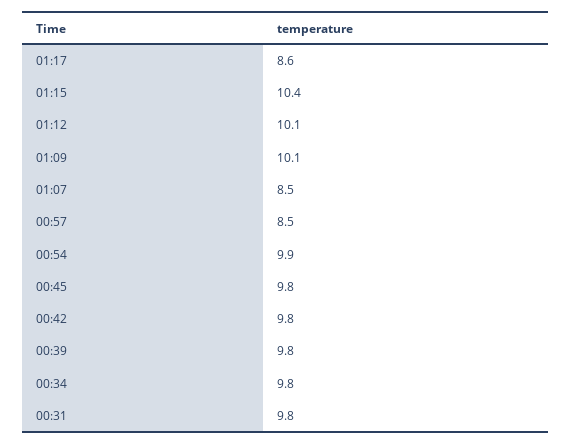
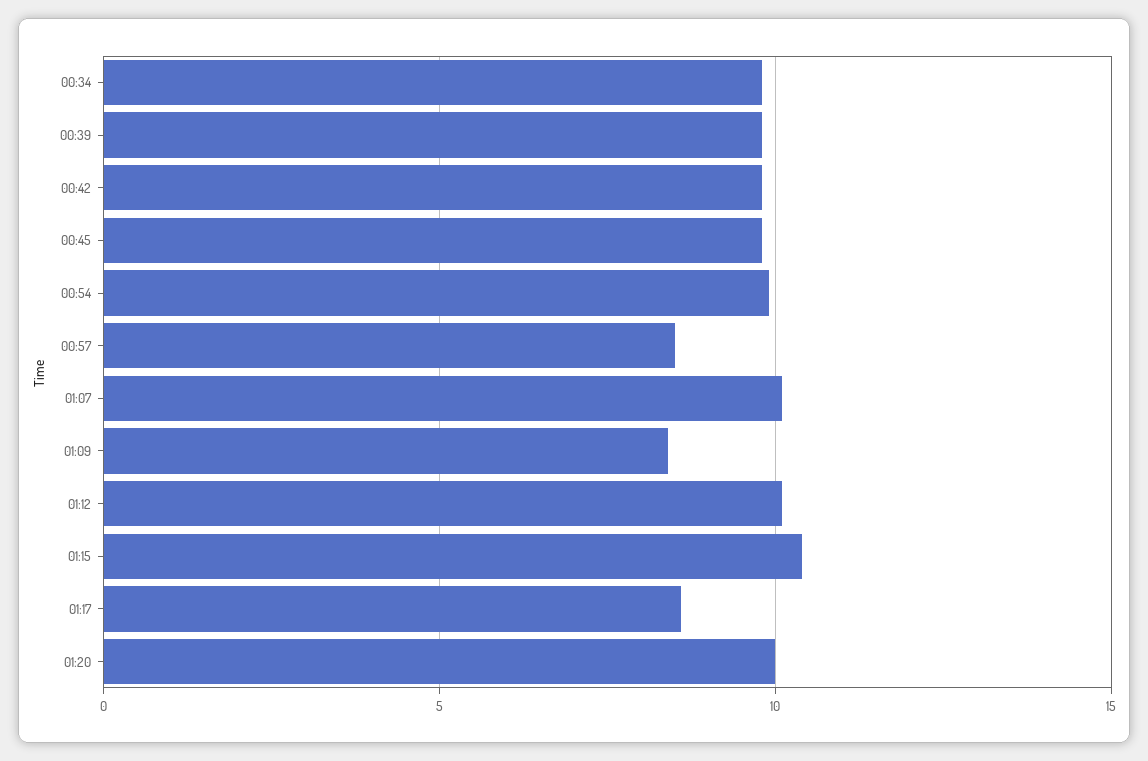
01:09: 10.1 -> 8.5
01:07: 8.5 -> 10
00:31: 9.8 -> none
01:20: none -> 10

